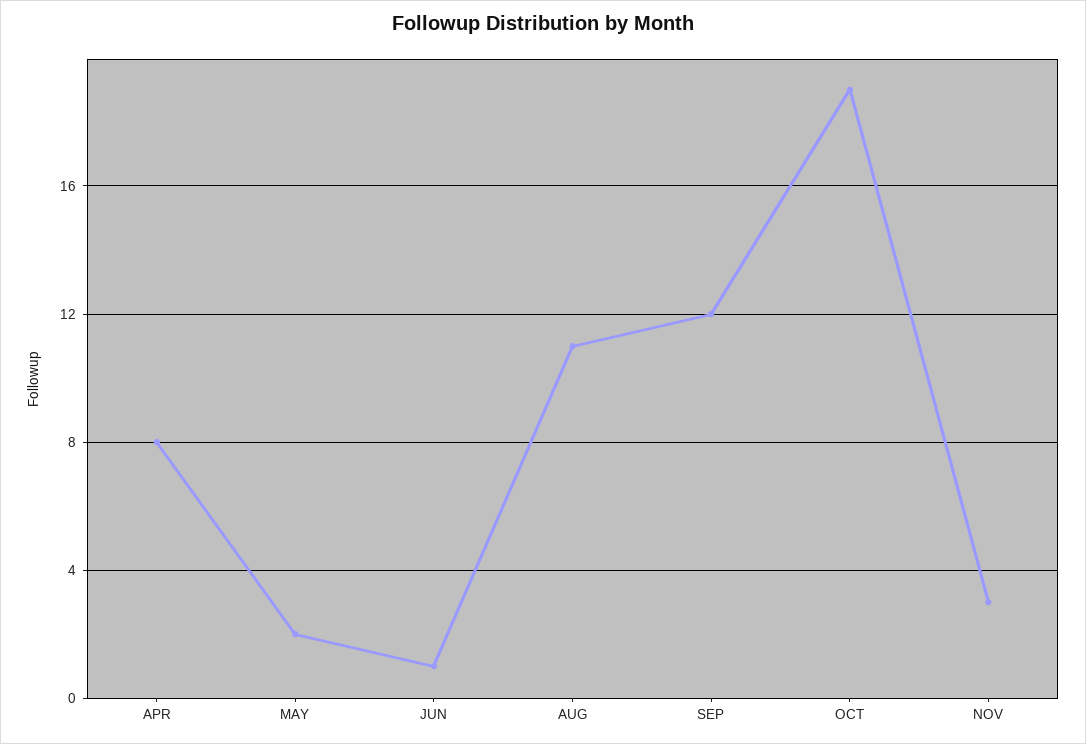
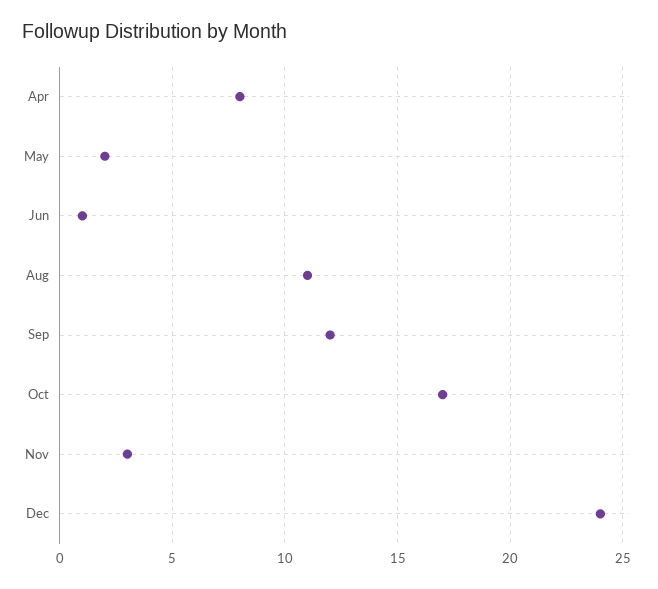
OCT: 19 -> 17
Dec: none -> 24

